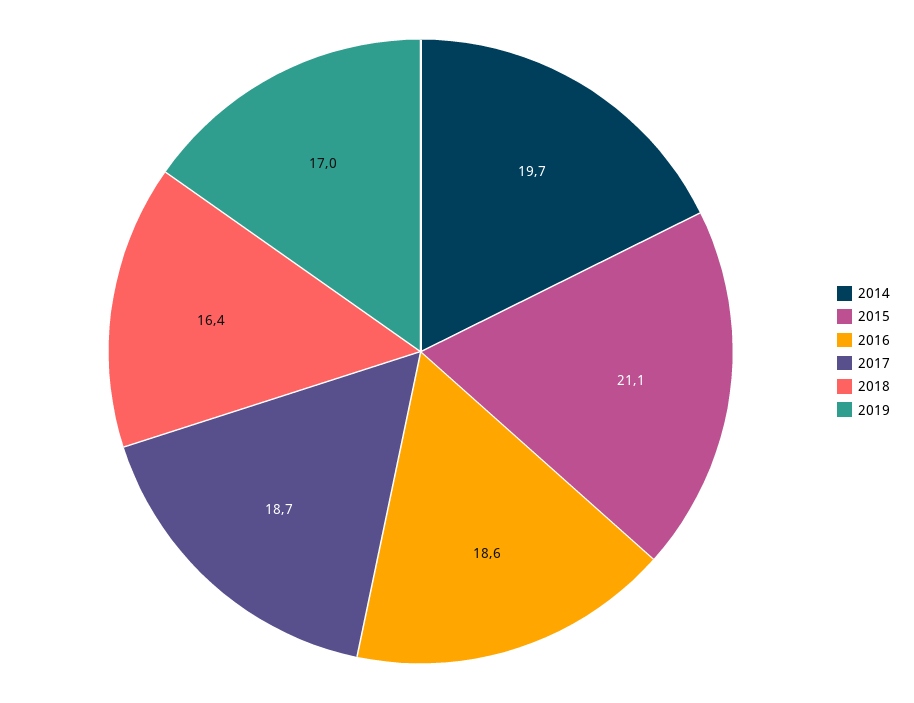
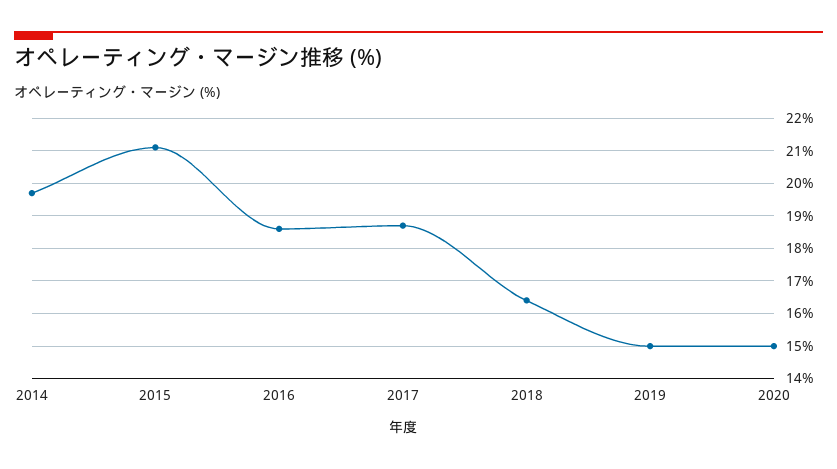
2019: 17 -> 15
2020: none -> 15

